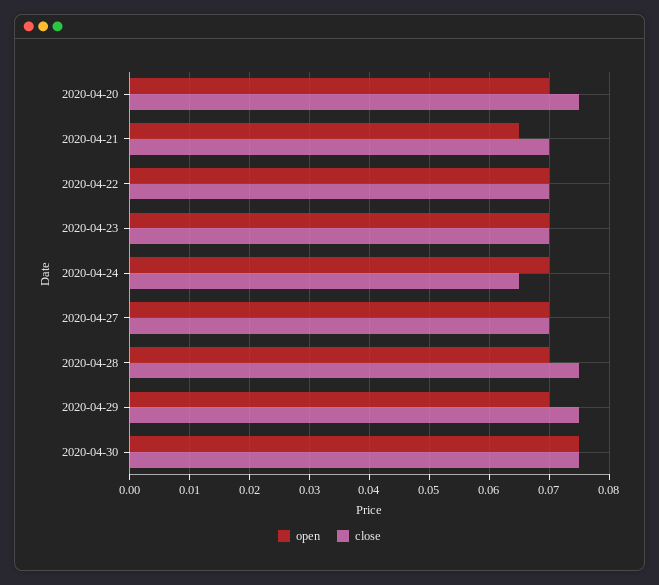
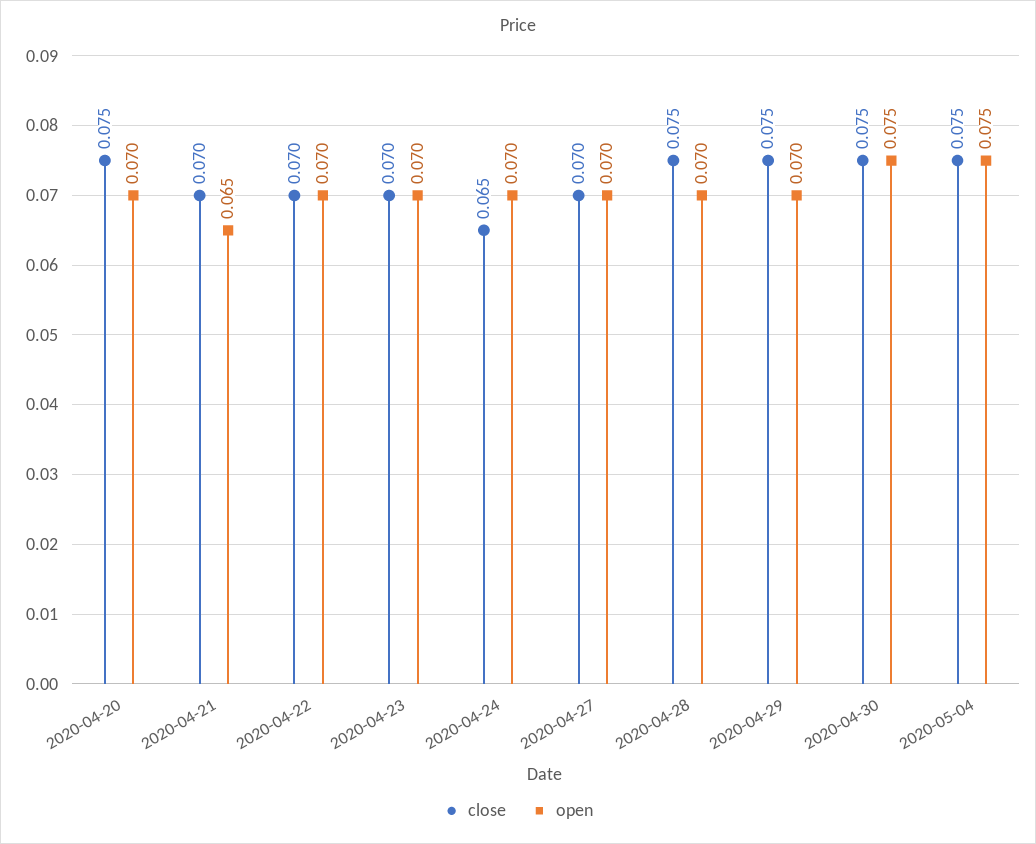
close, 2020-05-04: none -> 0.075
open, 2020-05-04: none -> 0.075

